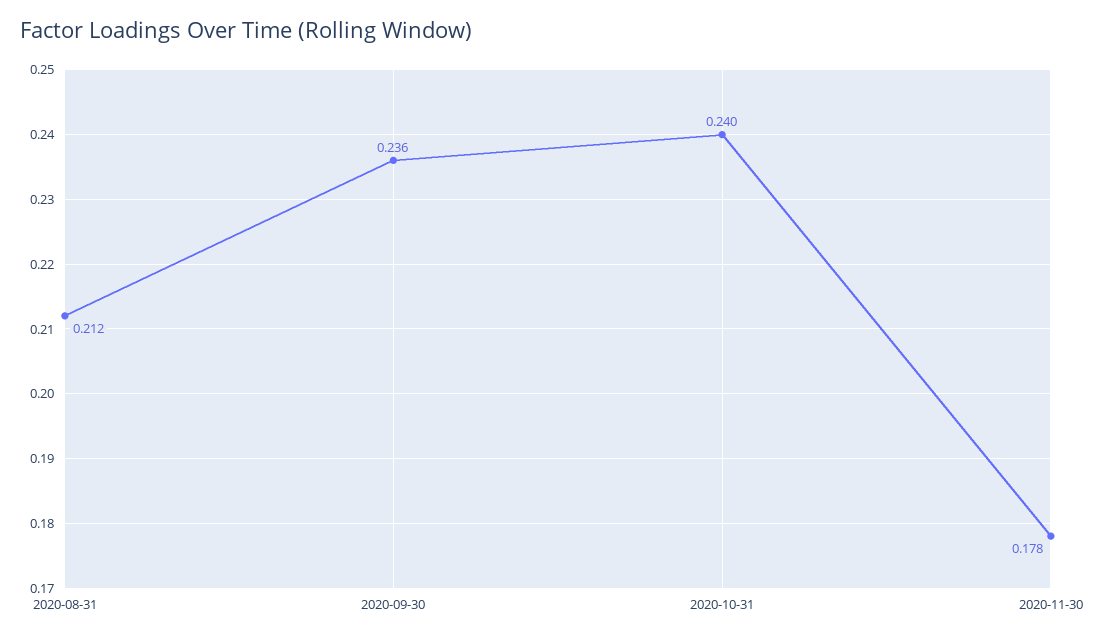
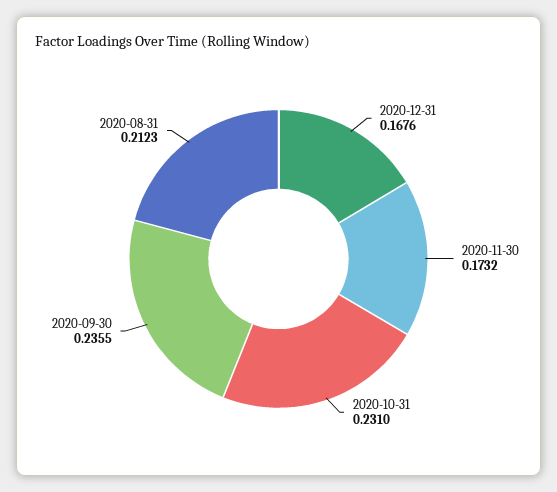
2020-10-31: 0.24 -> 0.231
2020-11-30: 0.178 -> 0.1732
2020-12-31: none -> 0.1676

